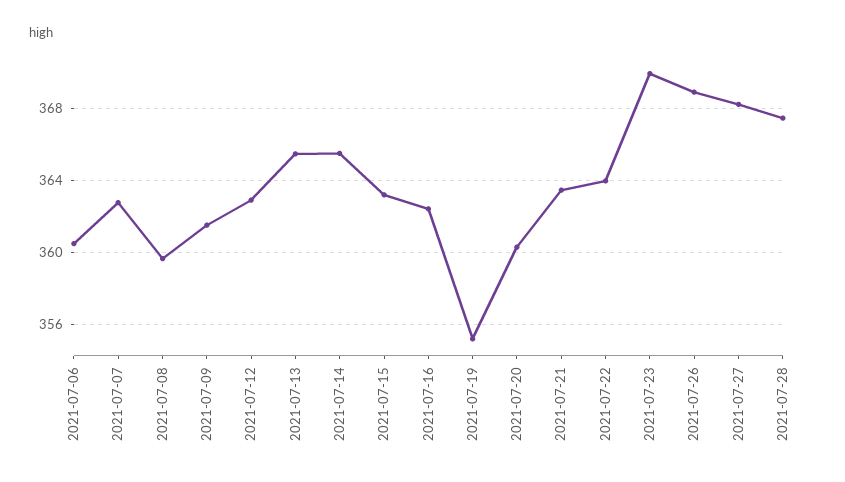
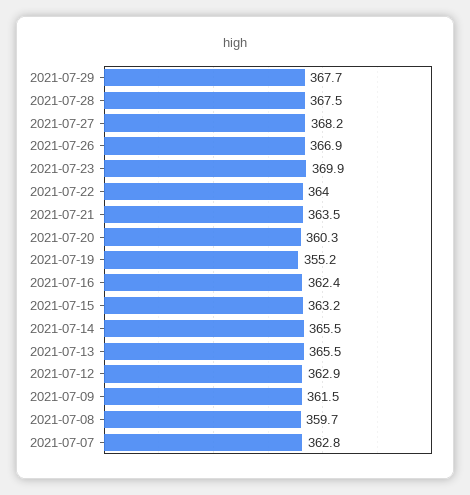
2021-07-06: 360.5 -> none
2021-07-26: 369 -> 366.9
2021-07-29: none -> 367.7

